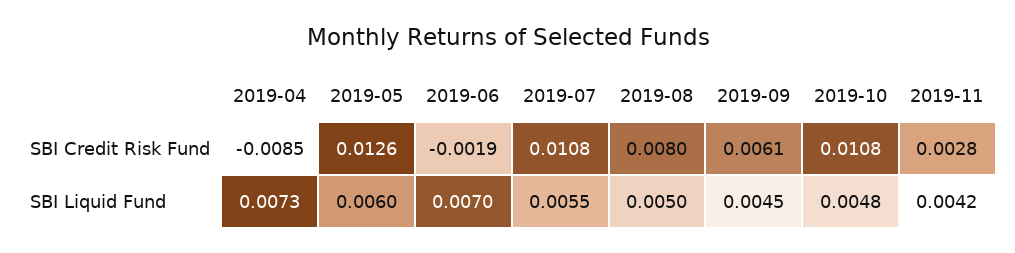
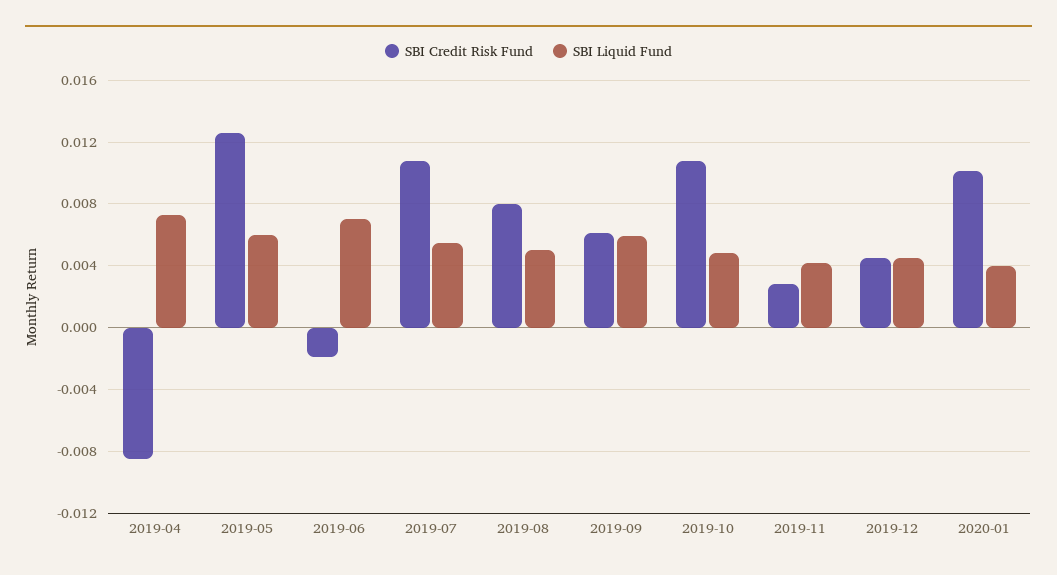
SBI Liquid Fund, 2019-09: 0.0045 -> 0.006
SBI Credit Risk Fund, 2019-12: none -> 0.0045
SBI Liquid Fund, 2019-12: none -> 0.0045
SBI Credit Risk Fund, 2020-01: none -> 0.01
SBI Liquid Fund, 2020-01: none -> 0.004

